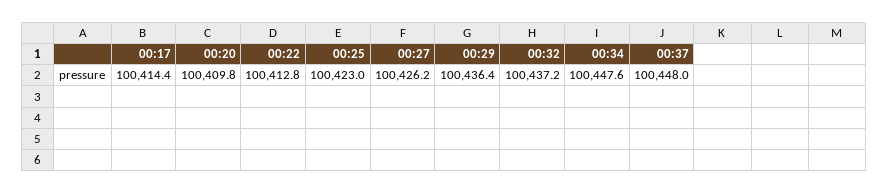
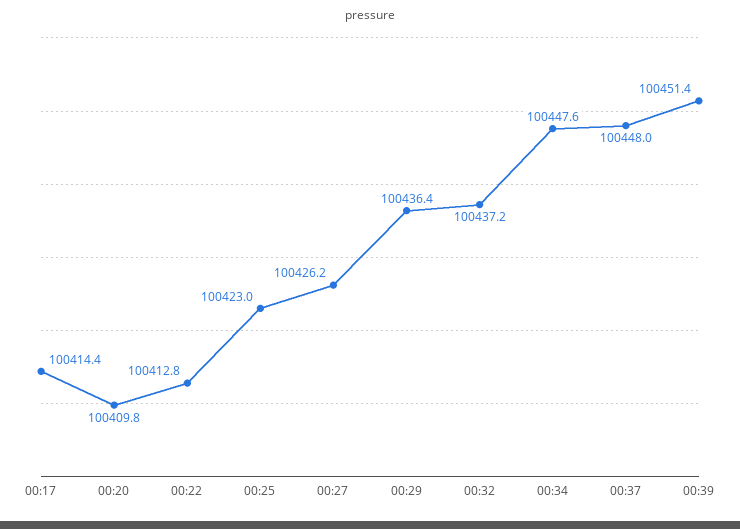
00:39: none -> 100451.4

